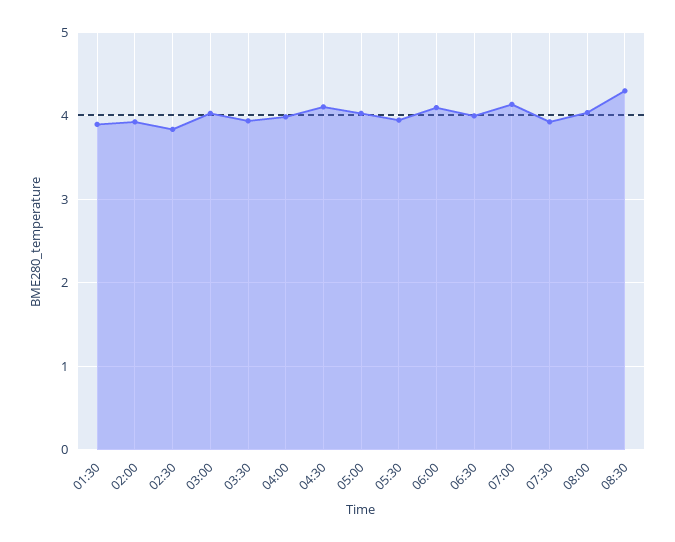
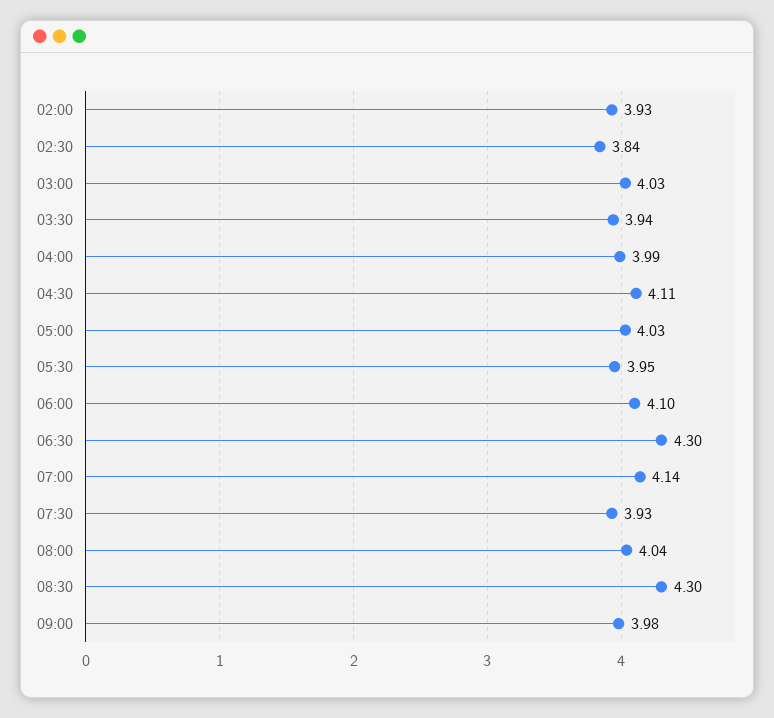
01:30: 3.9 -> none
06:30: 4 -> 4.3
09:00: none -> 3.98

